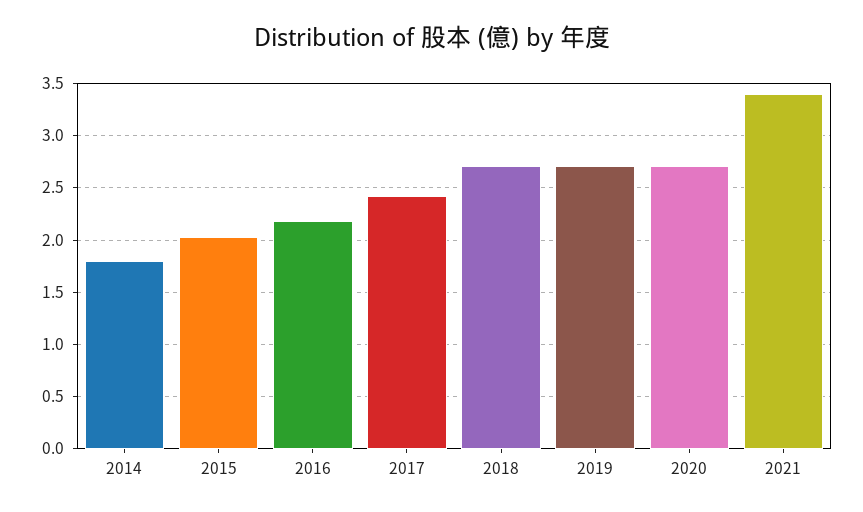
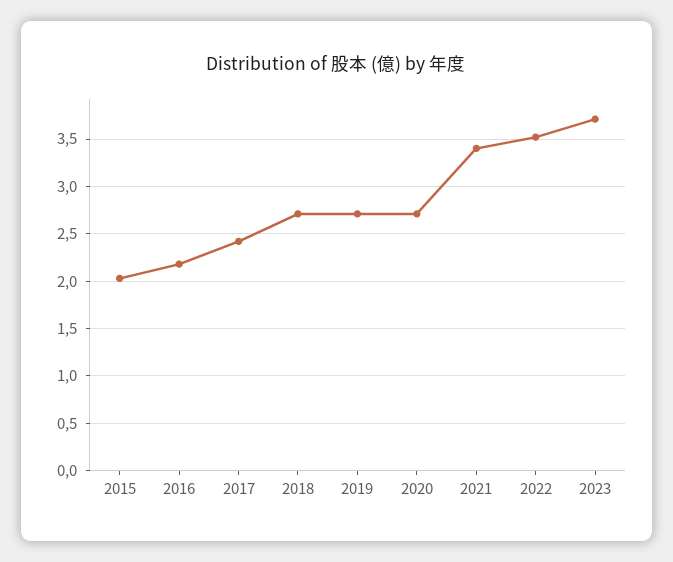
2014: 1.8 -> none
2022: none -> 3.5
2023: none -> 3.7

